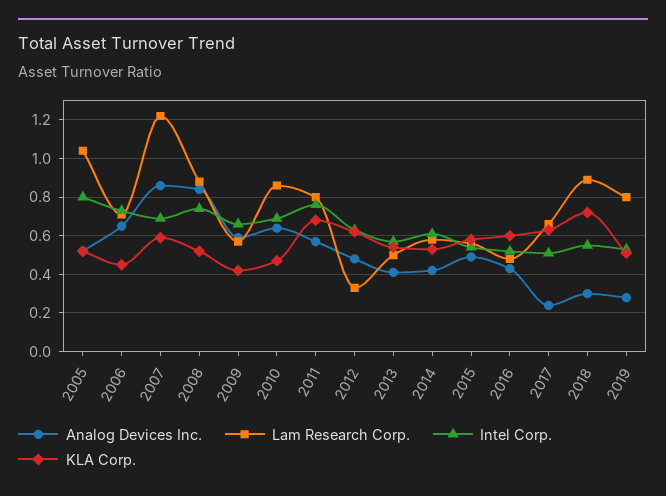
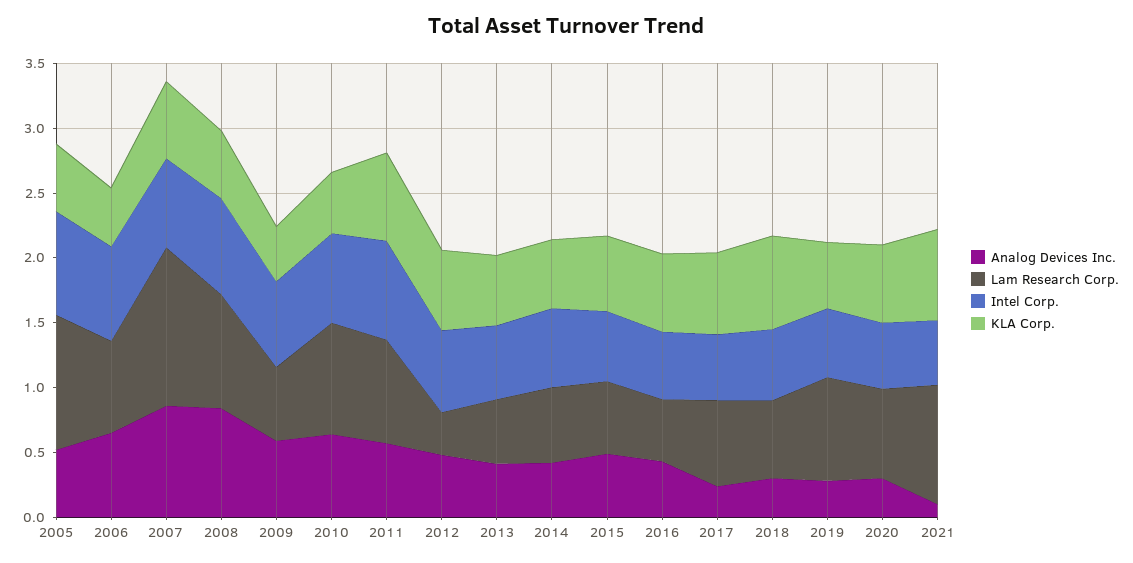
Lam Research Corp., 2018: 0.9 -> 0.6
Analog Devices Inc., 2020: none -> 0.3
Lam Research Corp., 2020: none -> 0.7
Intel Corp., 2020: none -> 0.5
KLA Corp., 2020: none -> 0.6
Analog Devices Inc., 2021: none -> 0.1
Lam Research Corp., 2021: none -> 0.9
Intel Corp., 2021: none -> 0.5
KLA Corp., 2021: none -> 0.7

